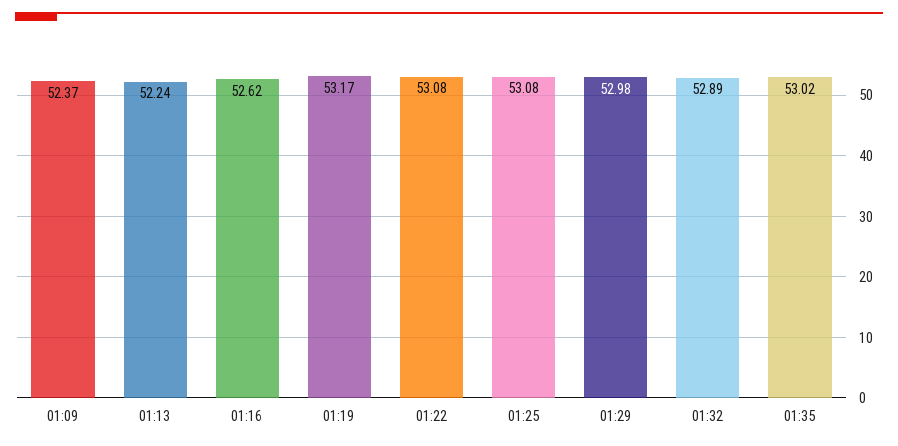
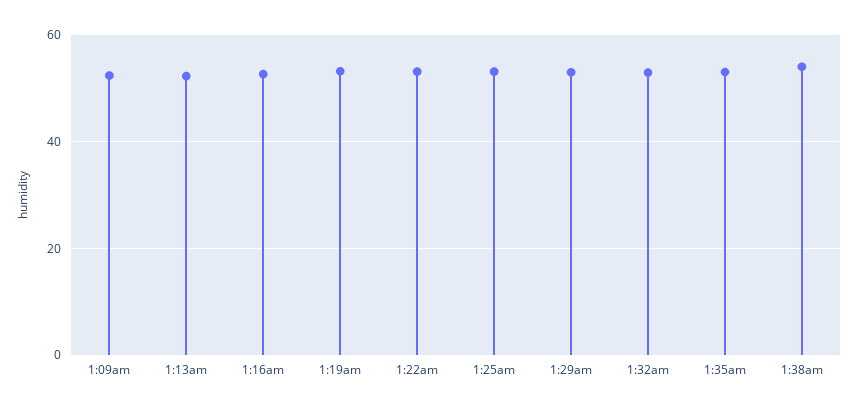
1:38am: none -> 54

